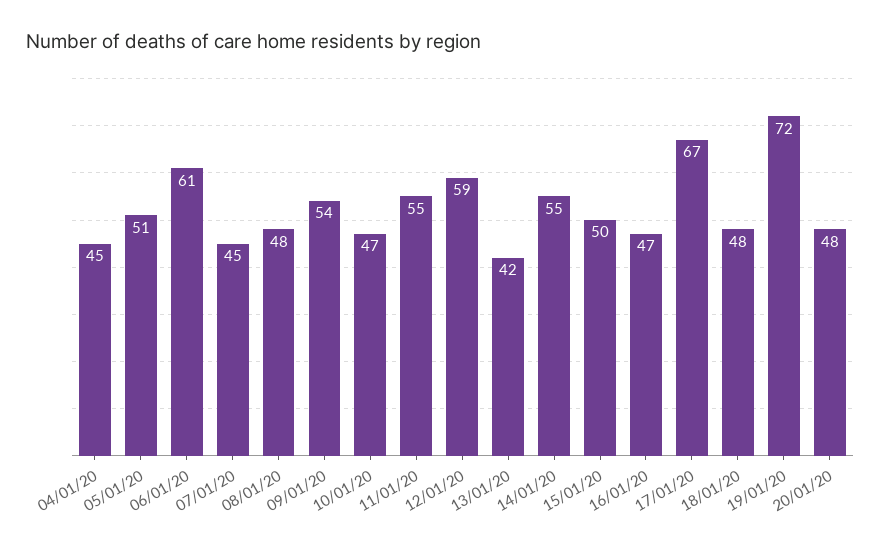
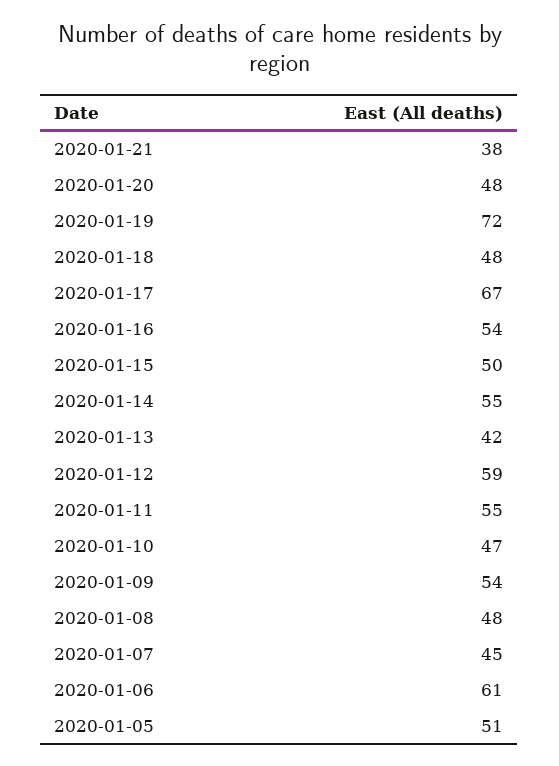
04/01/20: 45 -> none
16/01/20: 47 -> 54
2020-01-21: none -> 38

